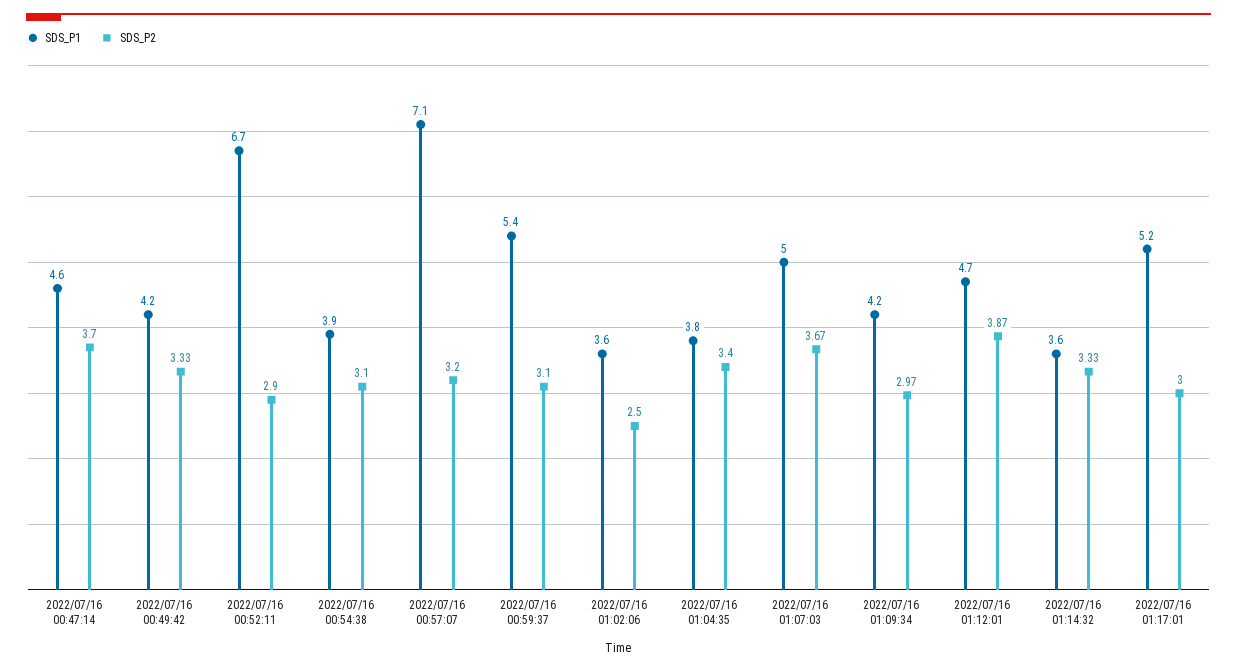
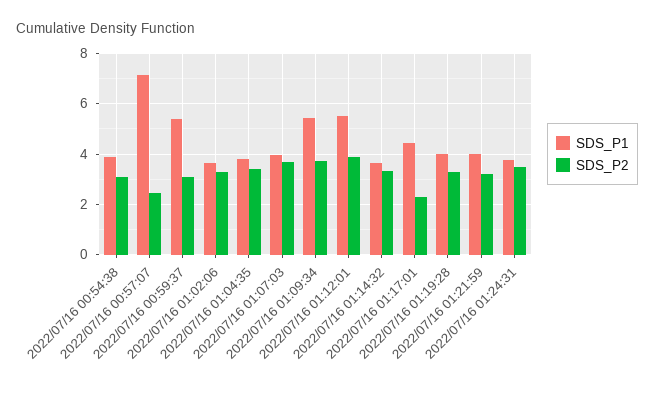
SDS_P1, 2022/07/16 00:47:14: 4.6 -> none
SDS_P2, 2022/07/16 00:47:14: 3.7 -> none
SDS_P1, 2022/07/16 00:49:42: 4.2 -> none
SDS_P2, 2022/07/16 00:49:42: 3.33 -> none
SDS_P1, 2022/07/16 00:52:11: 6.7 -> none
SDS_P2, 2022/07/16 00:52:11: 2.9 -> none
SDS_P2, 2022/07/16 00:57:07: 3.2 -> 2.5
SDS_P2, 2022/07/16 01:02:06: 2.5 -> 3.25
SDS_P1, 2022/07/16 01:07:03: 5 -> 4
SDS_P1, 2022/07/16 01:09:34: 4.2 -> 5.5
SDS_P2, 2022/07/16 01:09:34: 2.97 -> 3.75
SDS_P1, 2022/07/16 01:12:01: 4.7 -> 5.5
SDS_P1, 2022/07/16 01:17:01: 5.2 -> 4.5
SDS_P2, 2022/07/16 01:17:01: 3 -> 2.25
SDS_P1, 2022/07/16 01:19:28: none -> 4
SDS_P2, 2022/07/16 01:19:28: none -> 3.25
SDS_P1, 2022/07/16 01:21:59: none -> 4
SDS_P2, 2022/07/16 01:21:59: none -> 3.25
SDS_P1, 2022/07/16 01:24:31: none -> 3.75
SDS_P2, 2022/07/16 01:24:31: none -> 3.5

